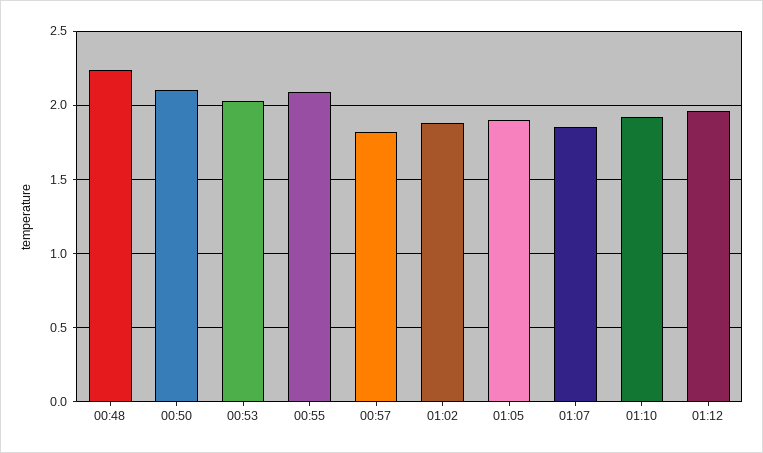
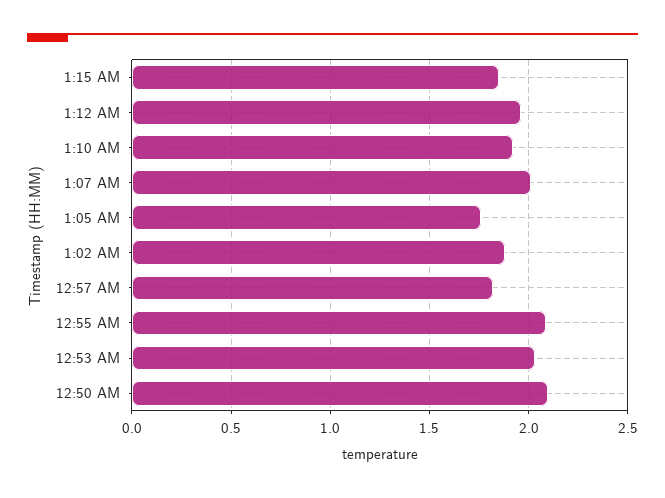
00:48: 2.25 -> none
01:05: 1.9 -> 1.75
01:07: 1.85 -> 2
1:15 AM: none -> 1.85

